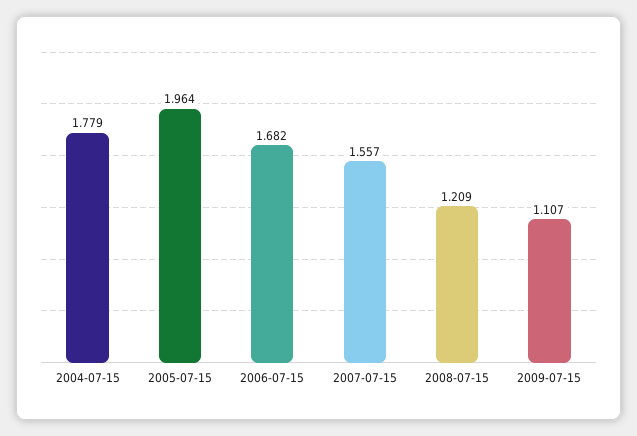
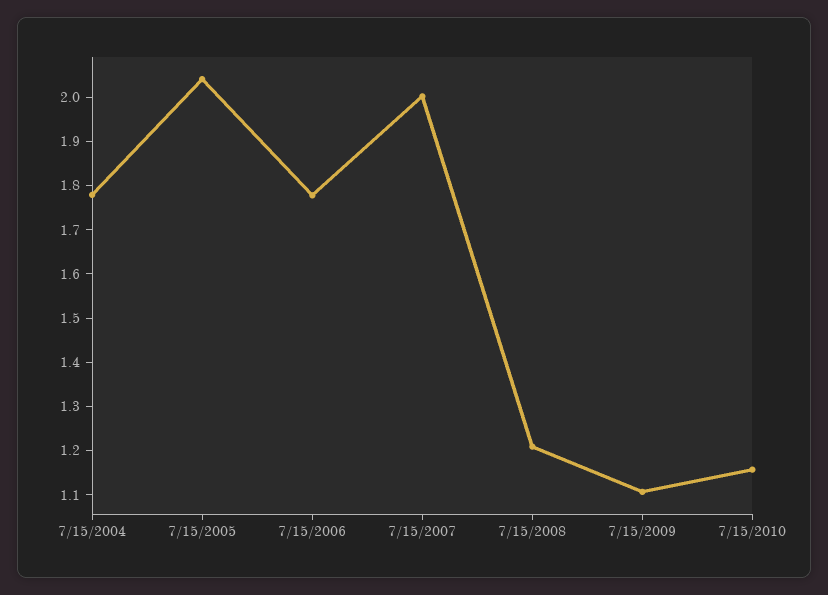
2005-07-15: 1.964 -> 2.04
2006-07-15: 1.682 -> 1.78
2007-07-15: 1.557 -> 2
7/15/2010: none -> 1.16

